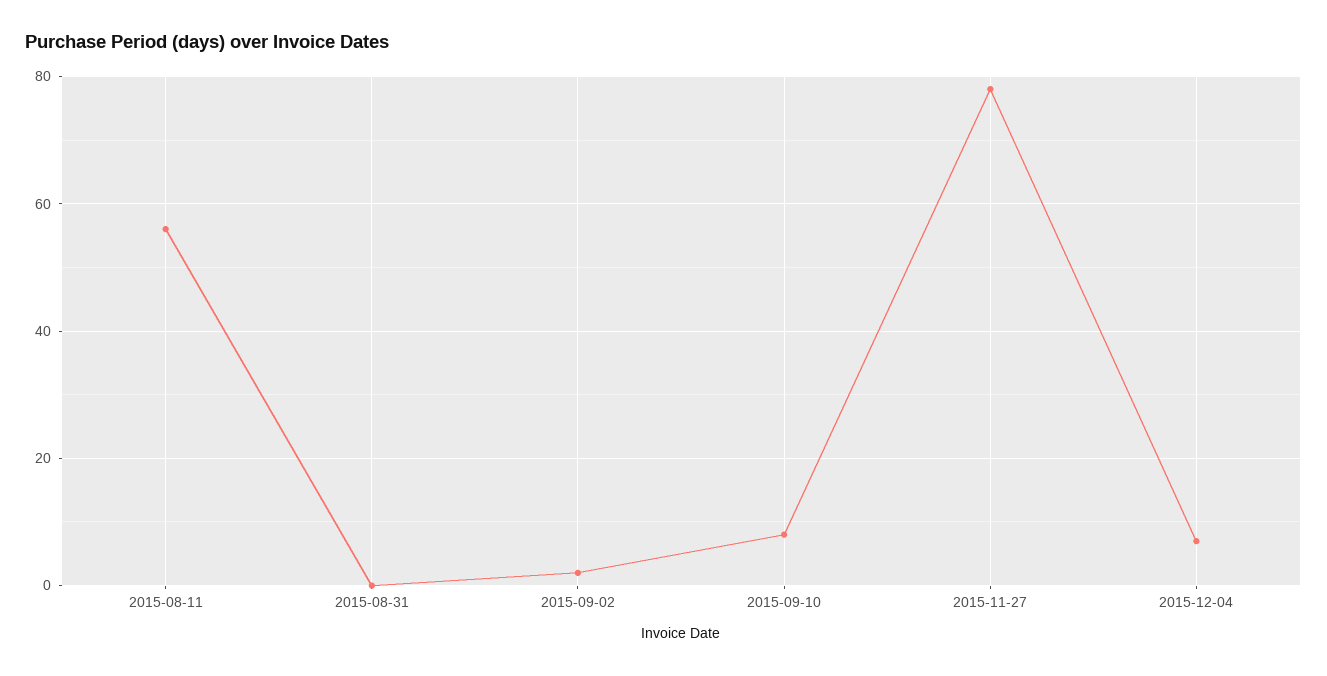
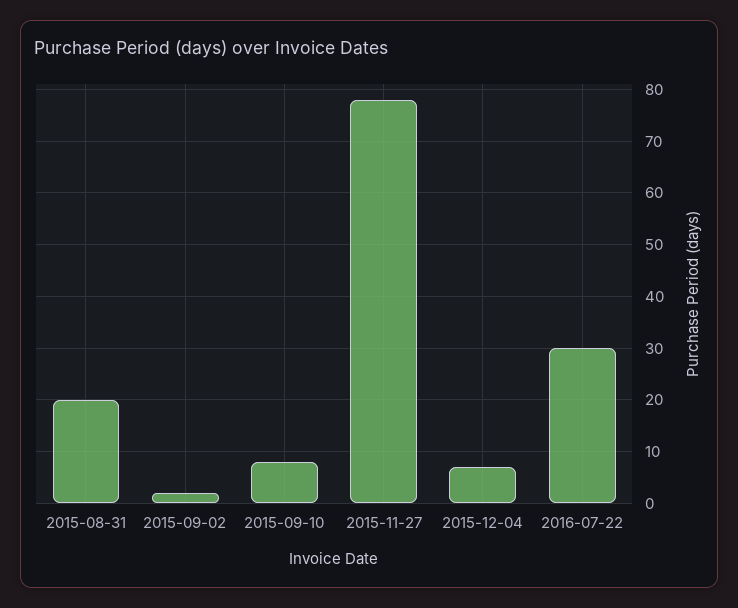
2015-08-11: 55 -> none
2015-08-31: 0 -> 20
2016-07-22: none -> 30

